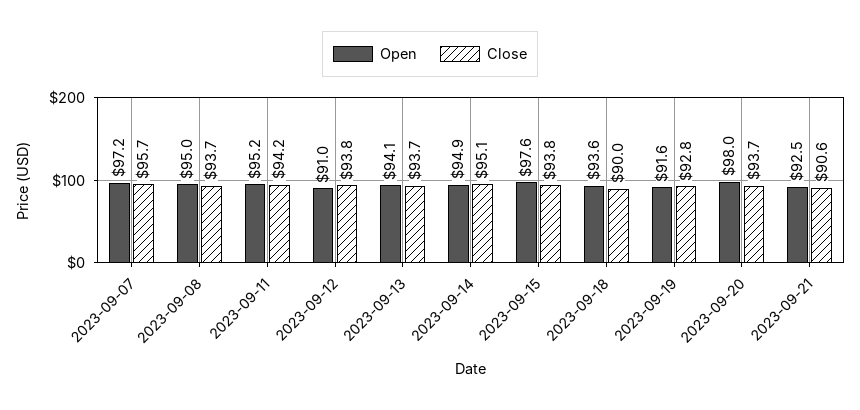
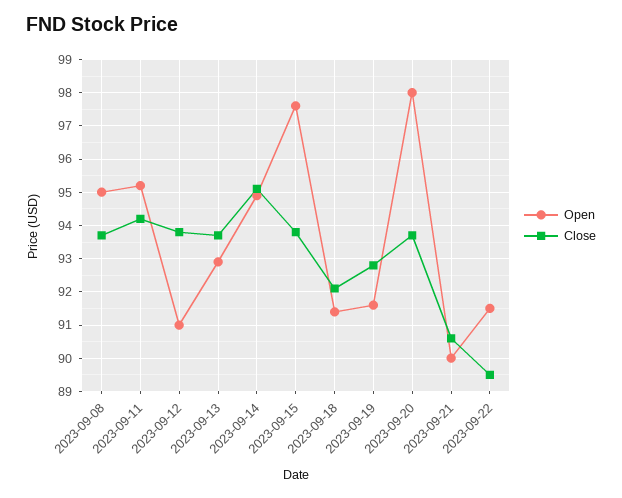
Open, 2023-09-07: 97.2 -> none
Close, 2023-09-07: 95.7 -> none
Open, 2023-09-13: 94.1 -> 93
Open, 2023-09-18: 93.6 -> 91.5
Close, 2023-09-18: 90 -> 92
Open, 2023-09-21: 92.5 -> 90
Open, 2023-09-22: none -> 91.5
Close, 2023-09-22: none -> 89.5

